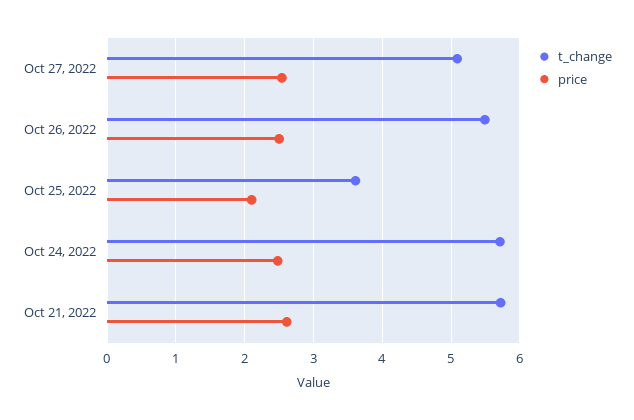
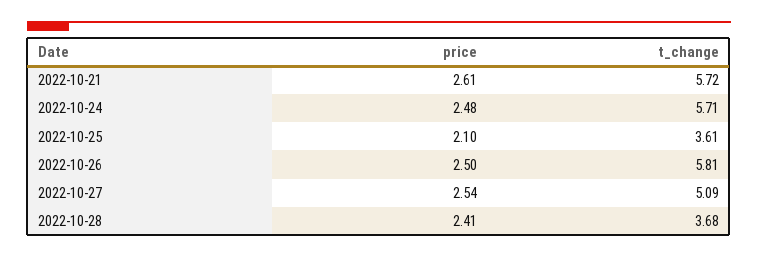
t_change, Oct 26, 2022: 5.5 -> 5.81
price, 2022-10-28: none -> 2.41
t_change, 2022-10-28: none -> 3.68

